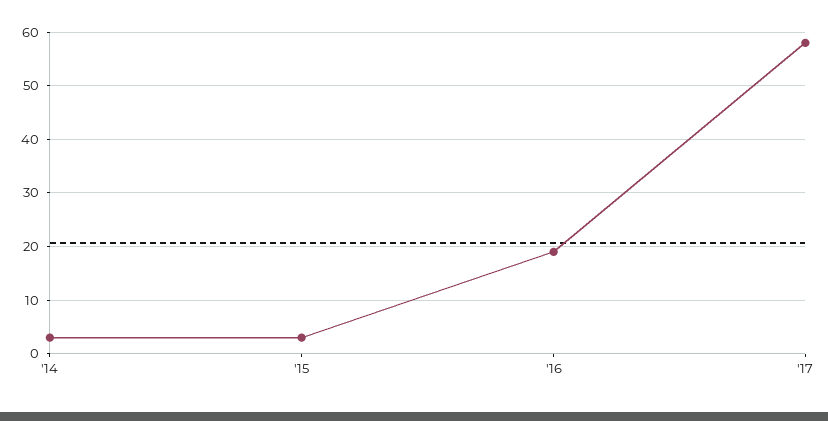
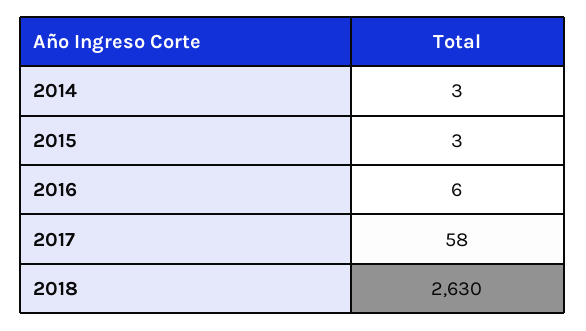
'16: 20 -> 6
2018: none -> 2630

